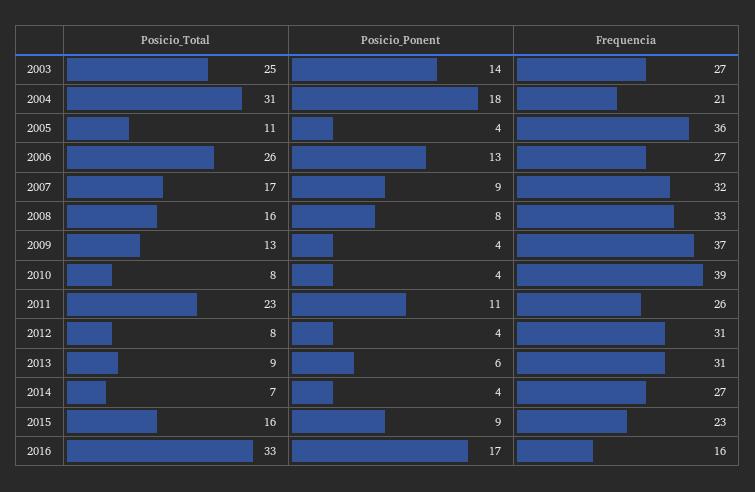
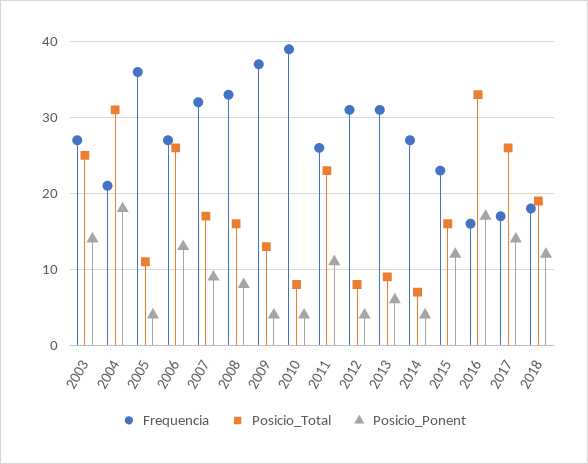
Posicio_Ponent, 2015: 9 -> 12
Frequencia, 2017: none -> 17
Posicio_Total, 2017: none -> 26
Posicio_Ponent, 2017: none -> 14
Frequencia, 2018: none -> 18
Posicio_Total, 2018: none -> 19
Posicio_Ponent, 2018: none -> 12

